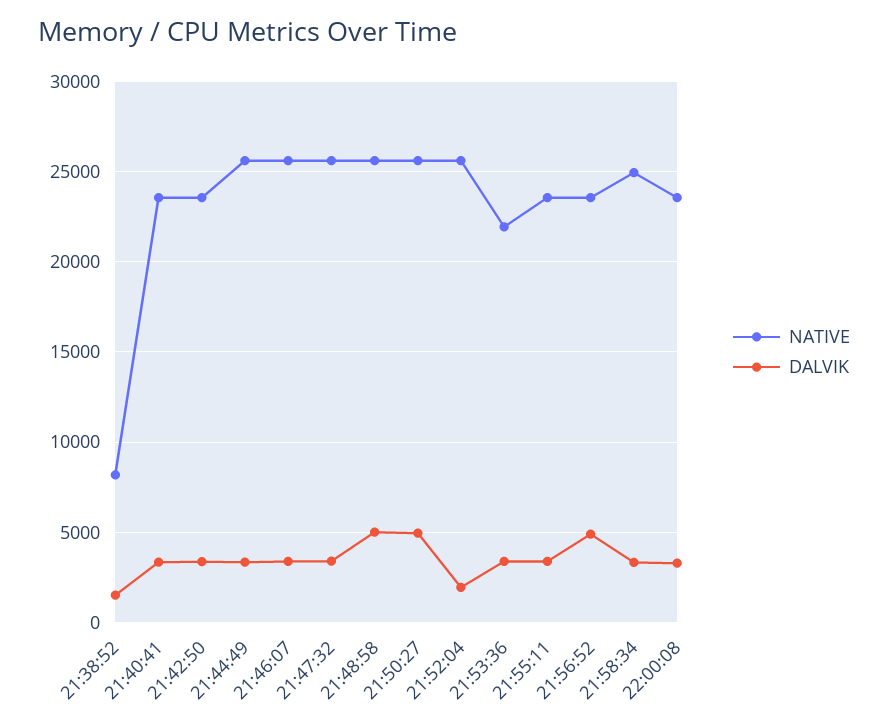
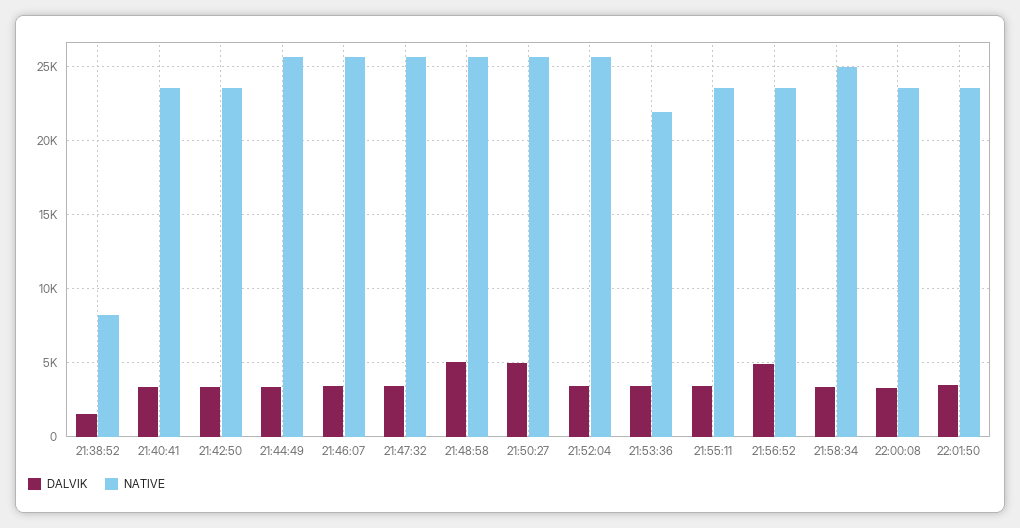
DALVIK, 21:52:04: 2000 -> 3500
DALVIK, 22:01:50: none -> 3500
NATIVE, 22:01:50: none -> 23500

